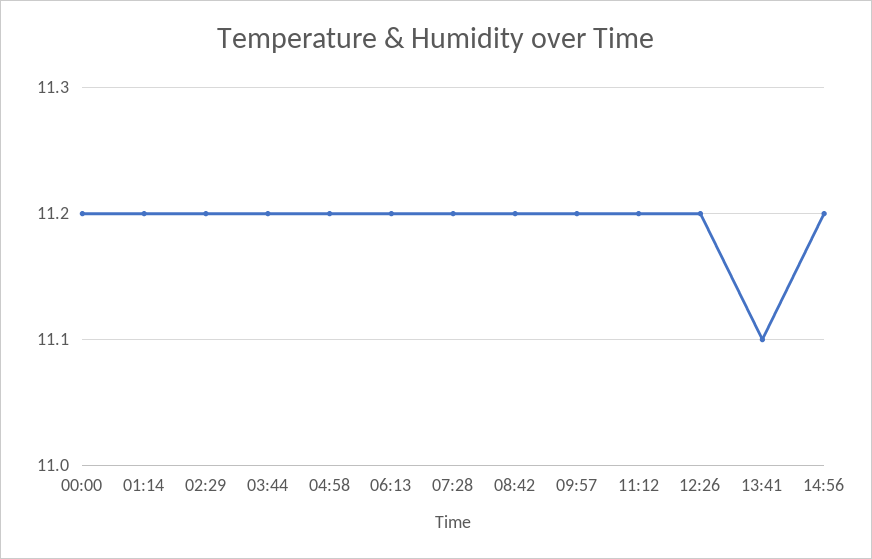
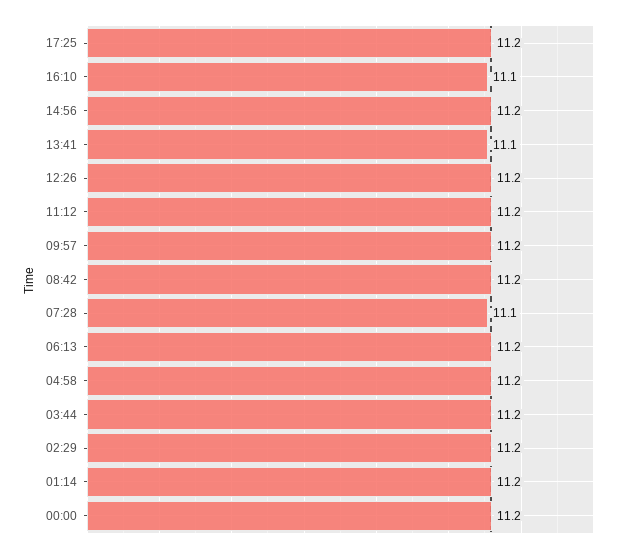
07:28: 11.2 -> 11.1
17:25: none -> 11.2
16:10: none -> 11.1

